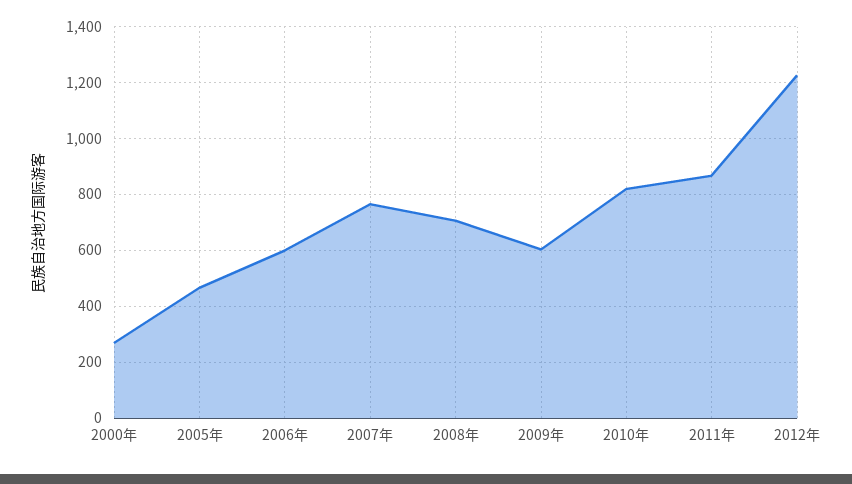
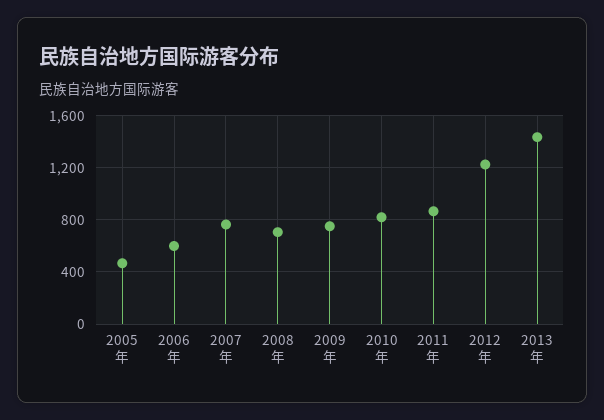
2000年: 275 -> none
2009年: 600 -> 750
2013年: none -> 1450

